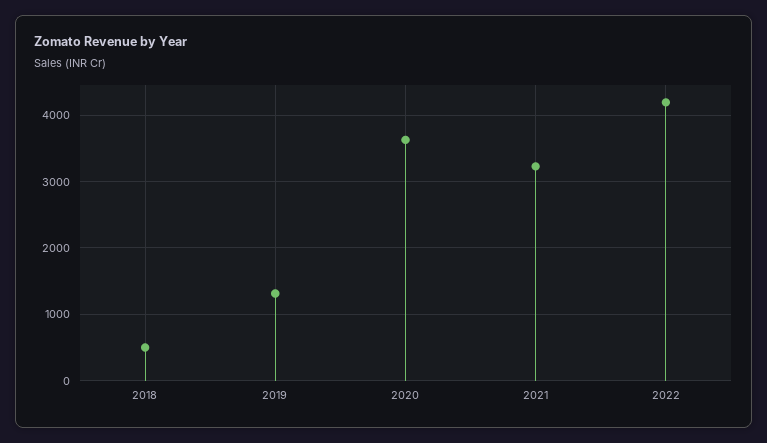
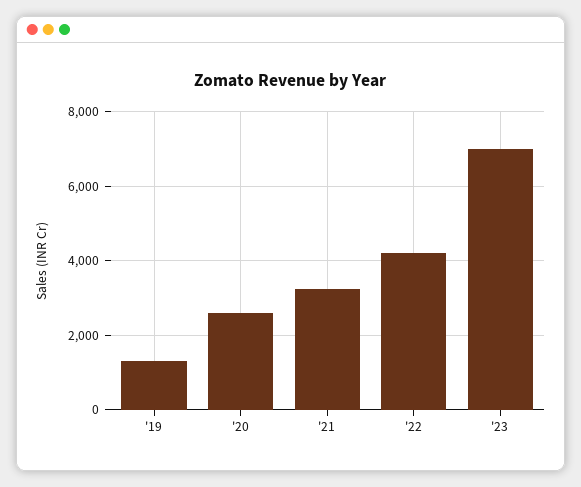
2018: 500 -> none
2020: 3600 -> 2600
'23: none -> 7000

